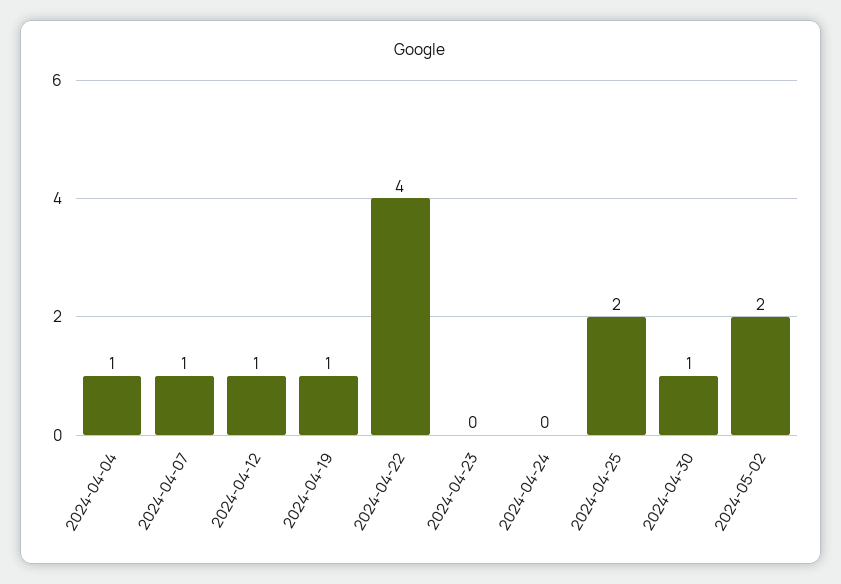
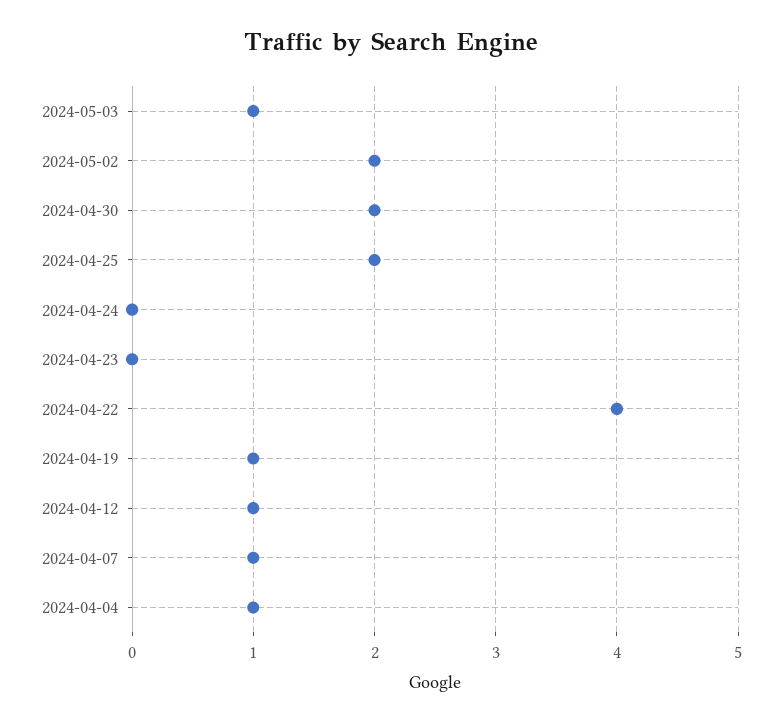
2024-04-30: 1 -> 2
2024-05-03: none -> 1

